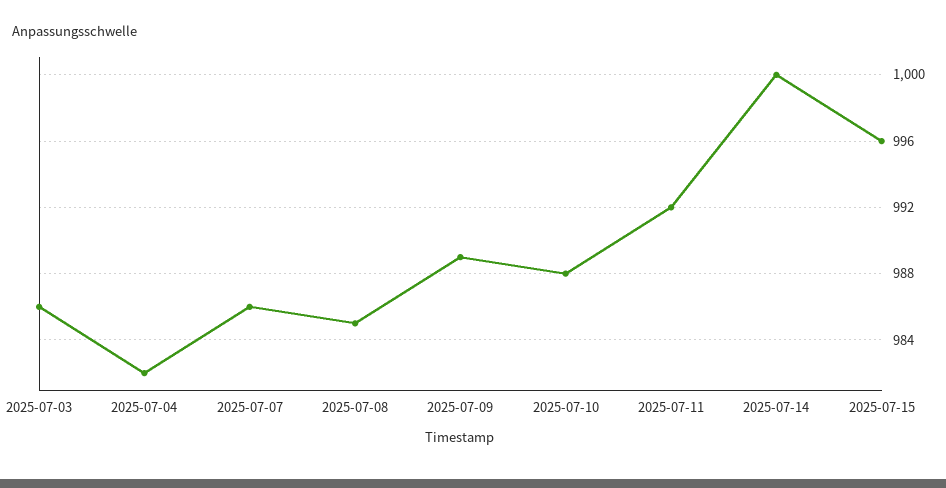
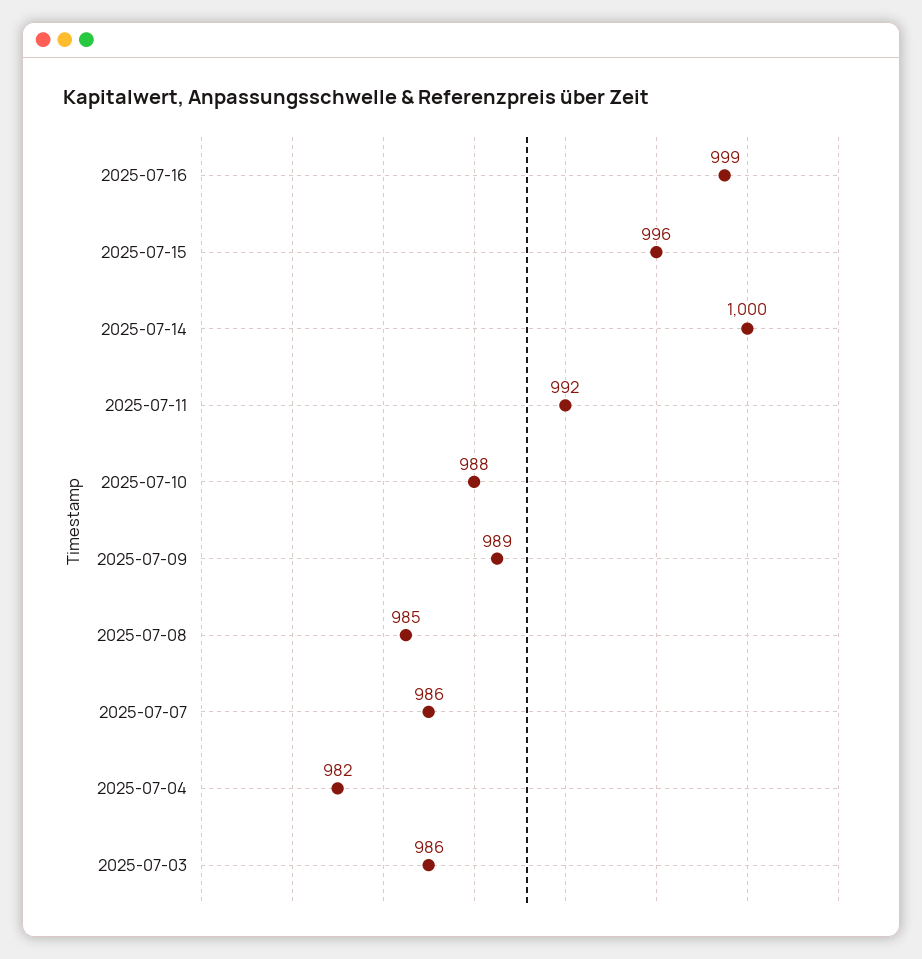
2025-07-16: none -> 999

